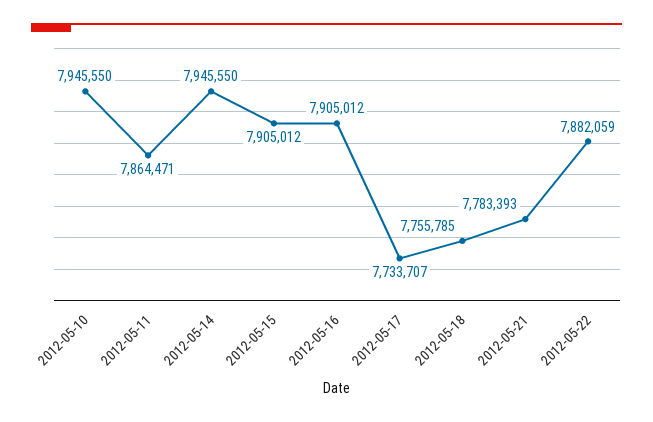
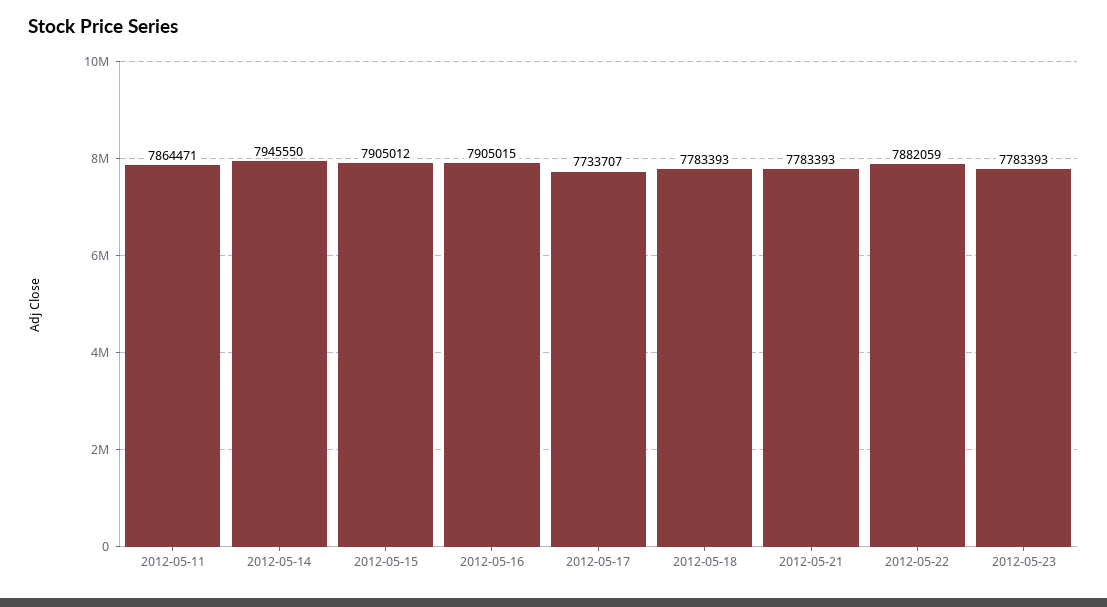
2012-05-10: 7945550 -> none
2012-05-16: 7905012 -> 7905015
2012-05-18: 7755785 -> 7783393
2012-05-23: none -> 7783393

